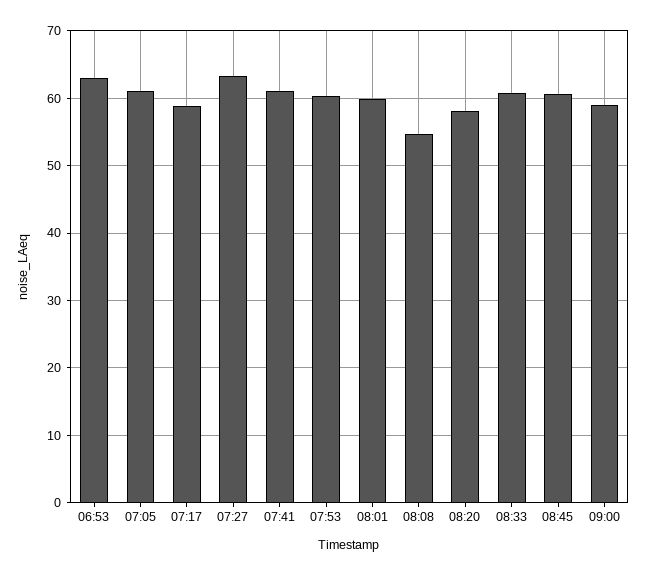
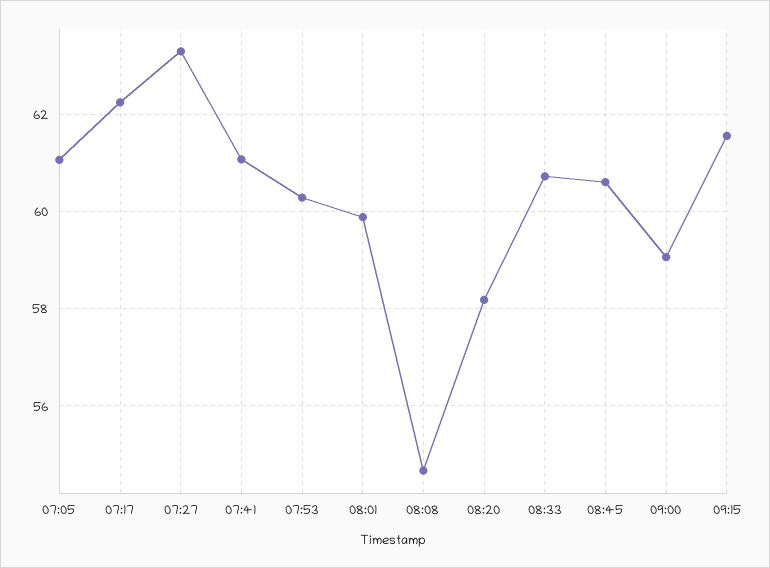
06:53: 63 -> none
07:17: 59 -> 62.2
09:15: none -> 61.6

